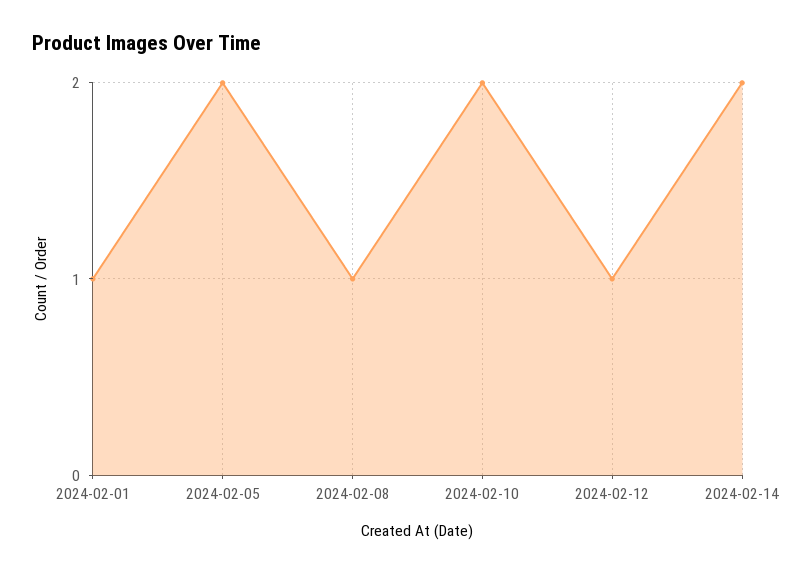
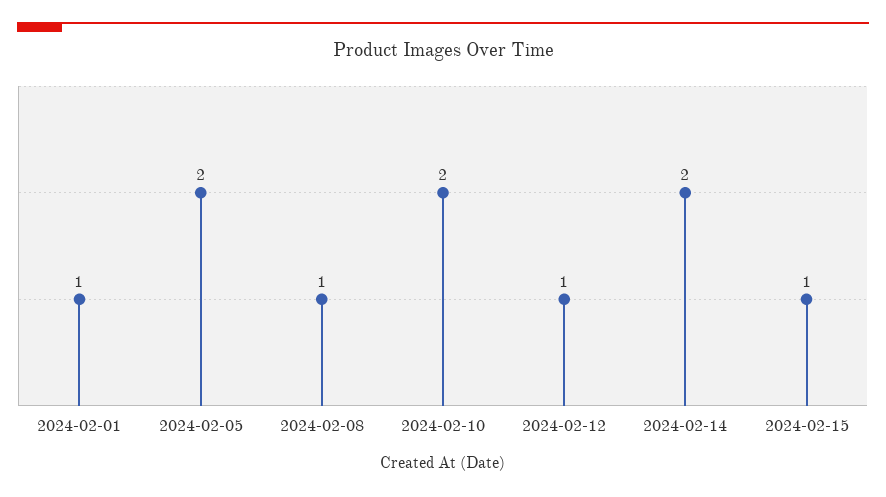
2024-02-15: none -> 1

